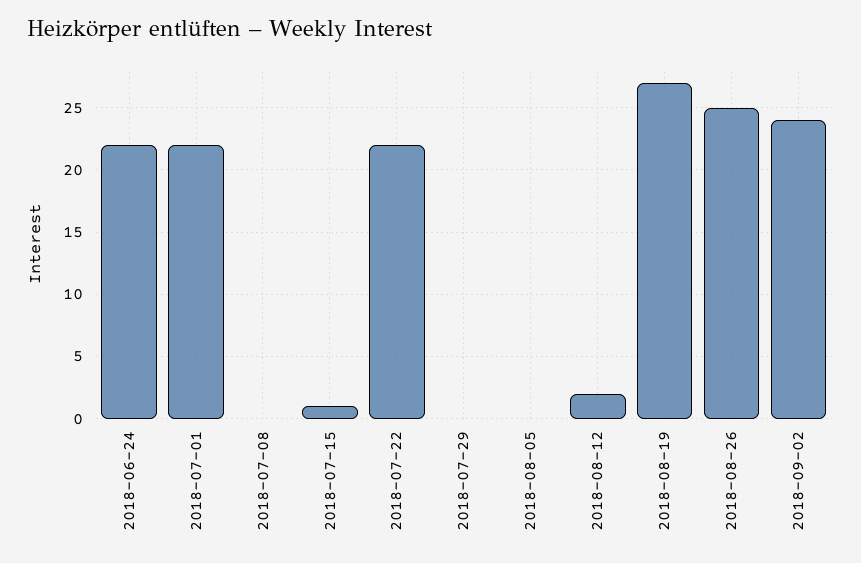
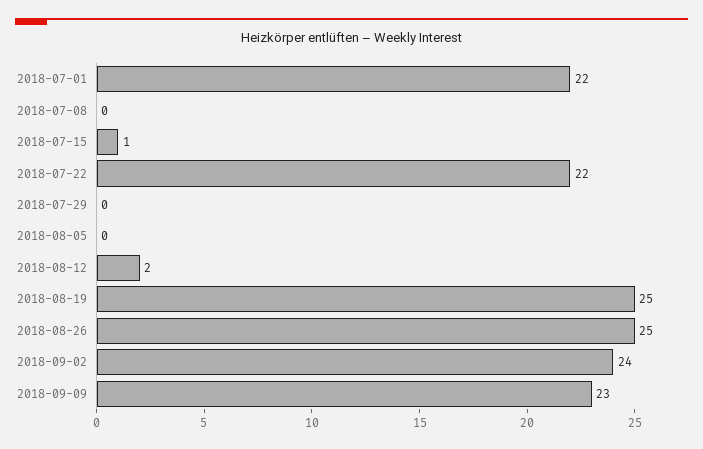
2018-06-24: 22 -> none
2018-08-19: 27 -> 25
2018-09-09: none -> 23

